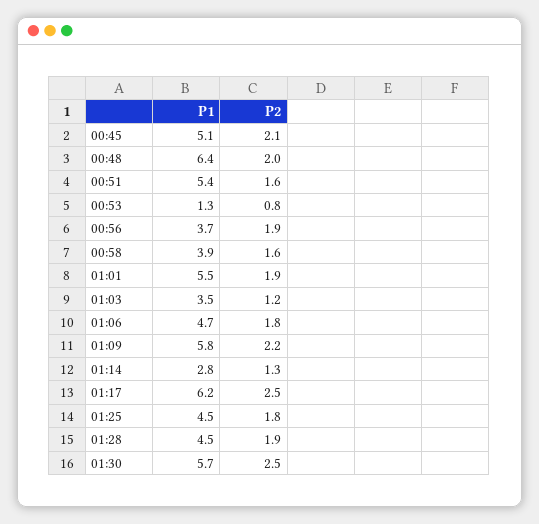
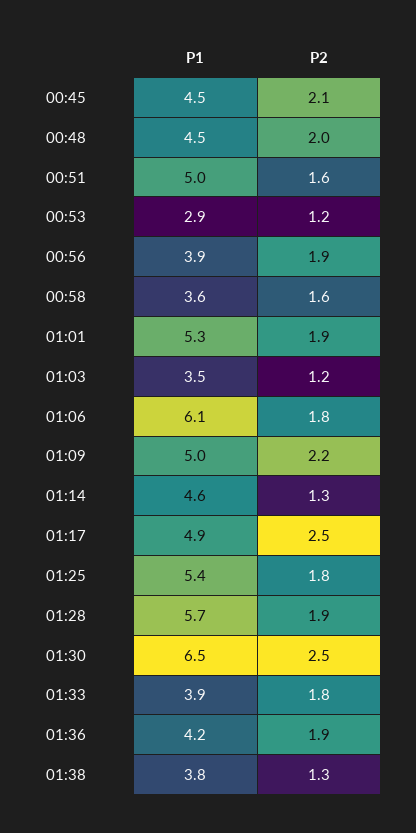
P1, 00:45: 5.1 -> 4.5
P1, 00:48: 6.4 -> 4.5
P1, 00:51: 5.4 -> 5
P1, 00:53: 1.3 -> 2.9
P2, 00:53: 0.8 -> 1.2
P1, 00:56: 3.7 -> 3.9
P1, 00:58: 3.9 -> 3.6
P1, 01:01: 5.5 -> 5.3
P1, 01:06: 4.7 -> 6.1
P1, 01:09: 5.8 -> 5
P1, 01:14: 2.8 -> 4.6
P1, 01:17: 6.2 -> 4.9
P1, 01:25: 4.5 -> 5.4
P1, 01:28: 4.5 -> 5.7
P1, 01:30: 5.7 -> 6.5
P1, 01:33: none -> 3.9
P2, 01:33: none -> 1.8
P1, 01:36: none -> 4.2
P2, 01:36: none -> 1.9
P1, 01:38: none -> 3.8
P2, 01:38: none -> 1.3

